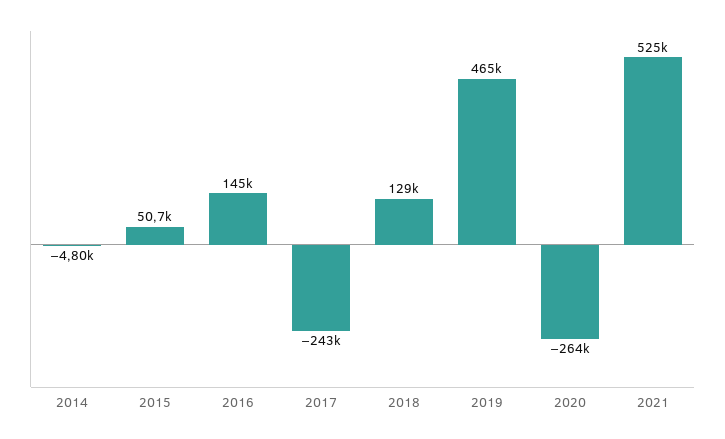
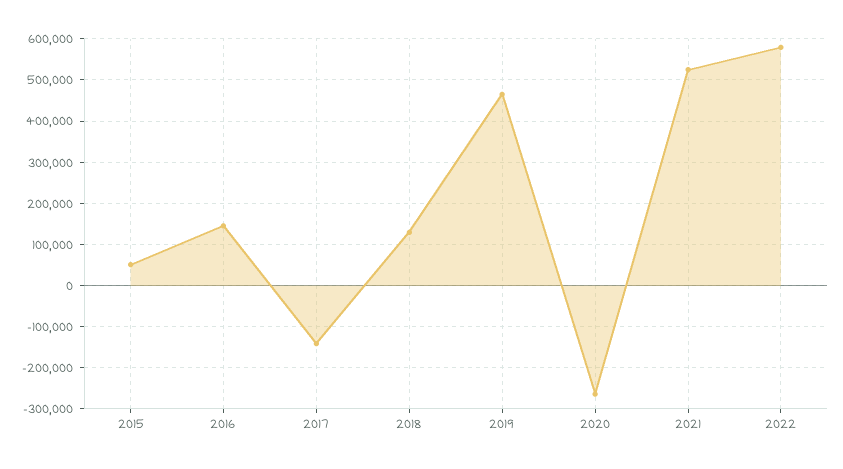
2014: -4800 -> none
2017: -243000 -> -140000
2022: none -> 580000

